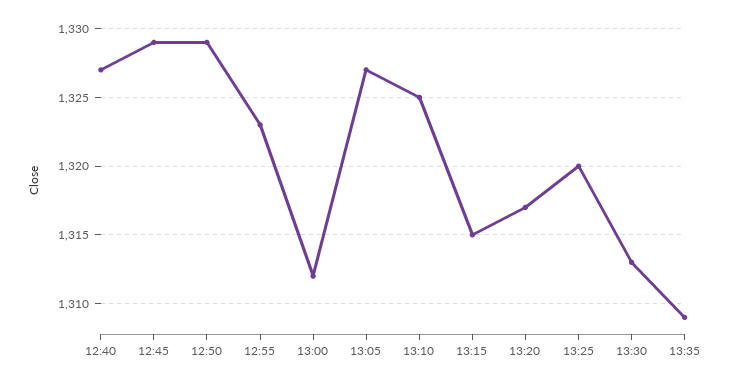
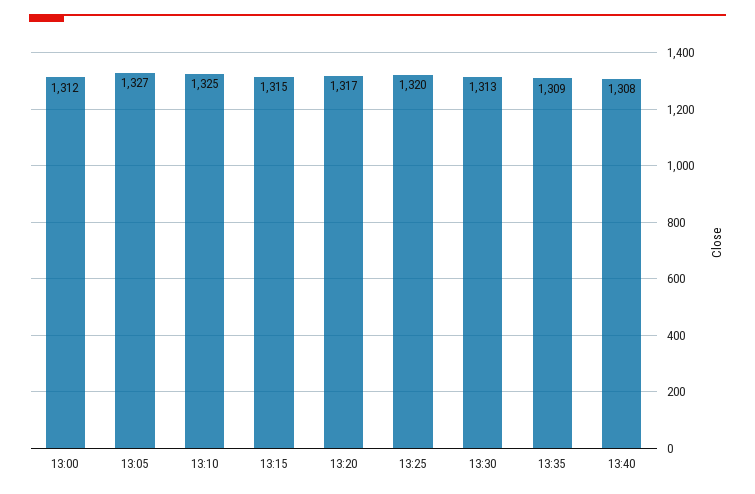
12:40: 1327 -> none
12:45: 1329 -> none
12:50: 1329 -> none
12:55: 1323 -> none
13:40: none -> 1308

